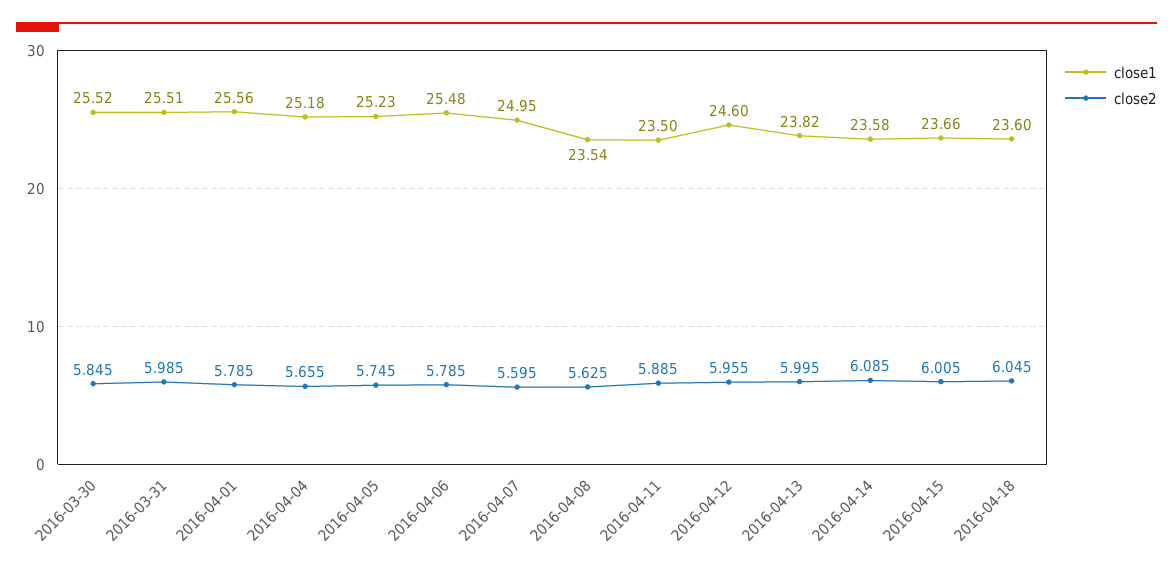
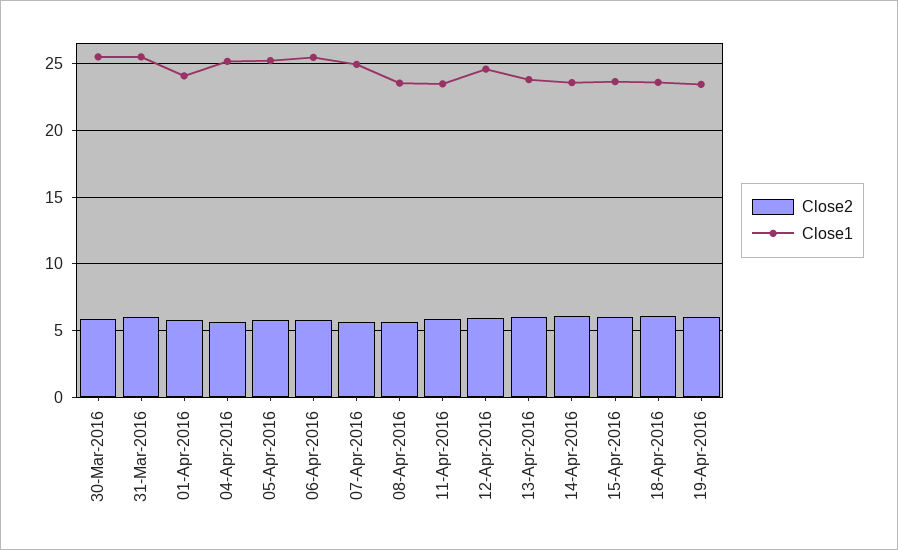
close1, 2016-04-01: 25.56 -> 24
close2, 19-Apr-2016: none -> 6
close1, 19-Apr-2016: none -> 23.5

